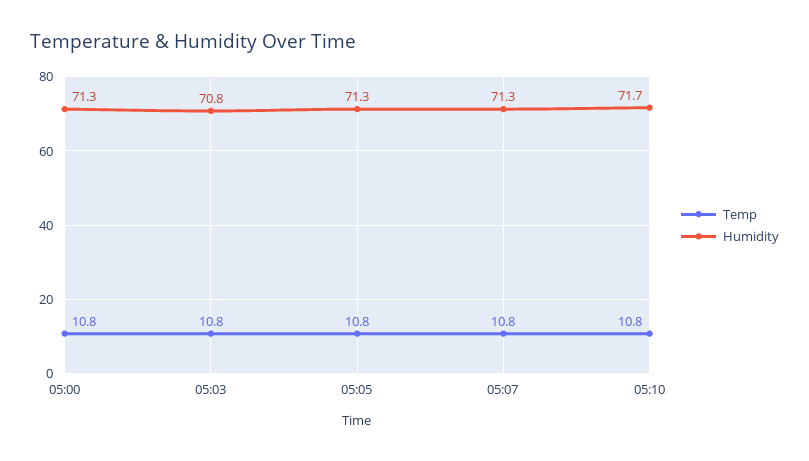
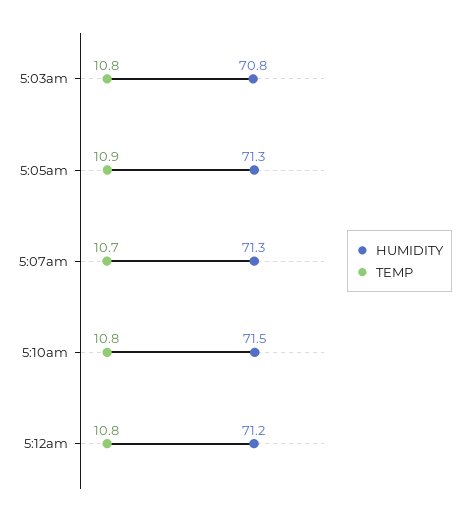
Temp, 05:00: 10.8 -> none
Humidity, 05:00: 71.3 -> none
Temp, 05:05: 10.8 -> 10.9
Temp, 05:07: 10.8 -> 10.7
Humidity, 05:10: 71.7 -> 71.5
Humidity, 5:12am: none -> 71.2
Temp, 5:12am: none -> 10.8

